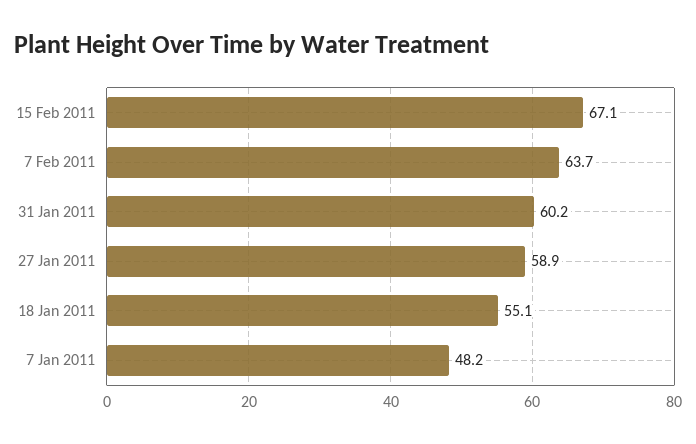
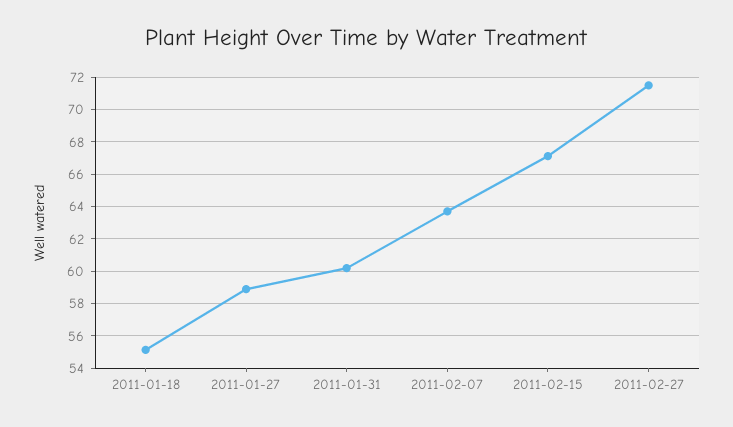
7 Jan 2011: 48.2 -> none
2011-02-27: none -> 71.5

